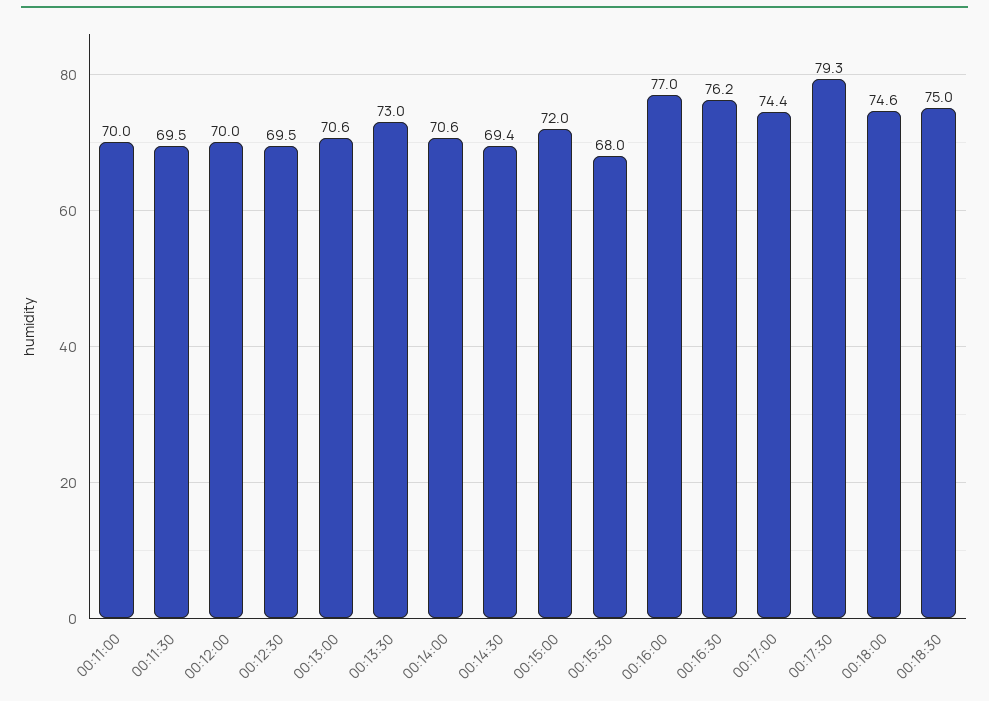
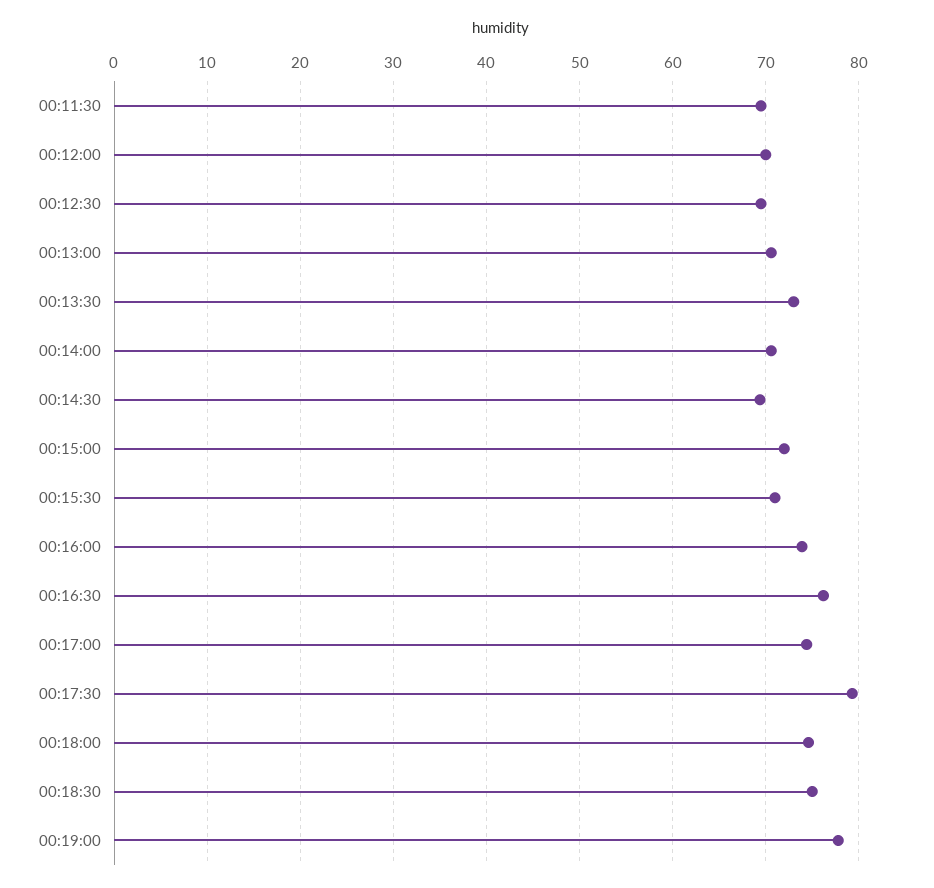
00:11:00: 70 -> none
00:15:30: 68 -> 71
00:16:00: 77 -> 74
00:19:00: none -> 78

